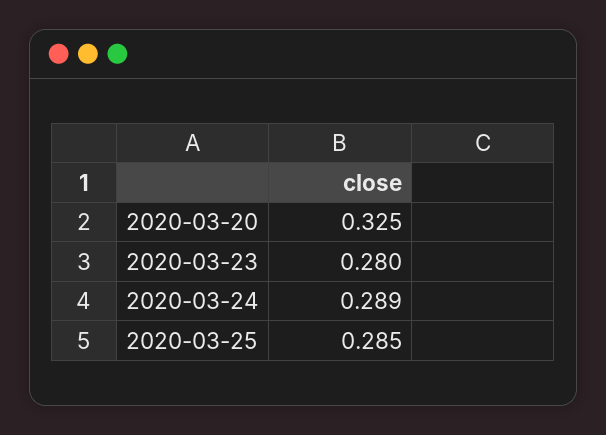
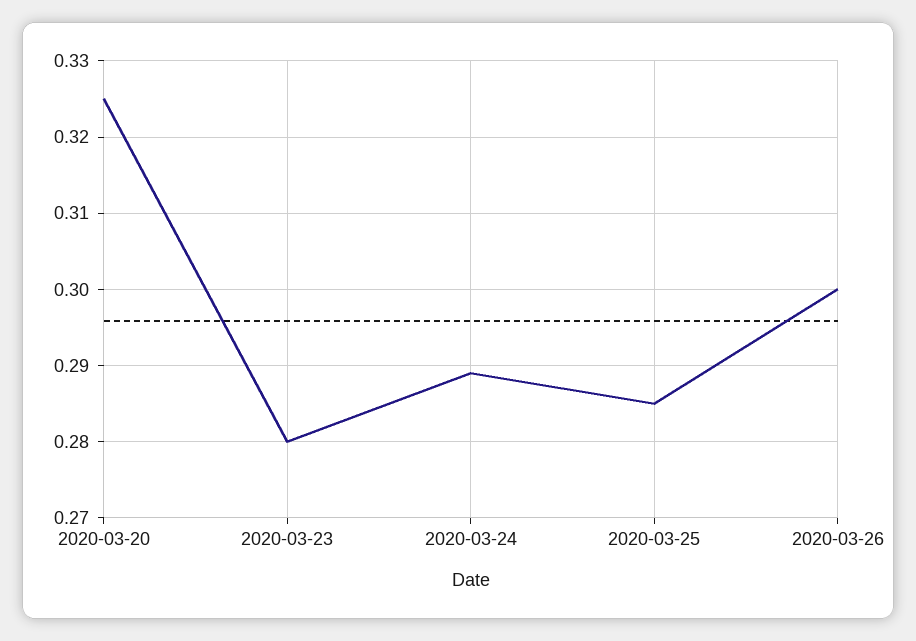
2020-03-26: none -> 0.3

